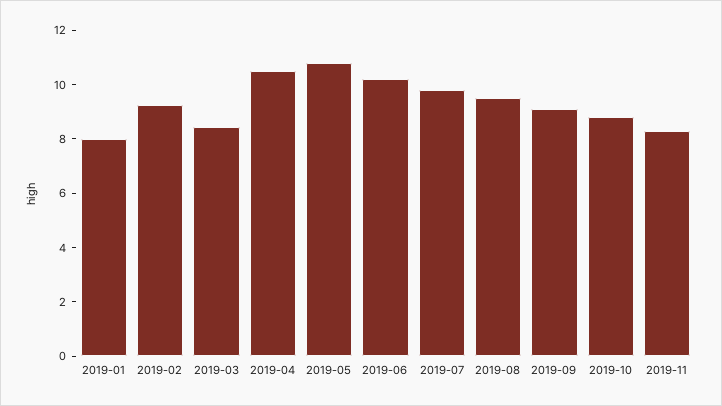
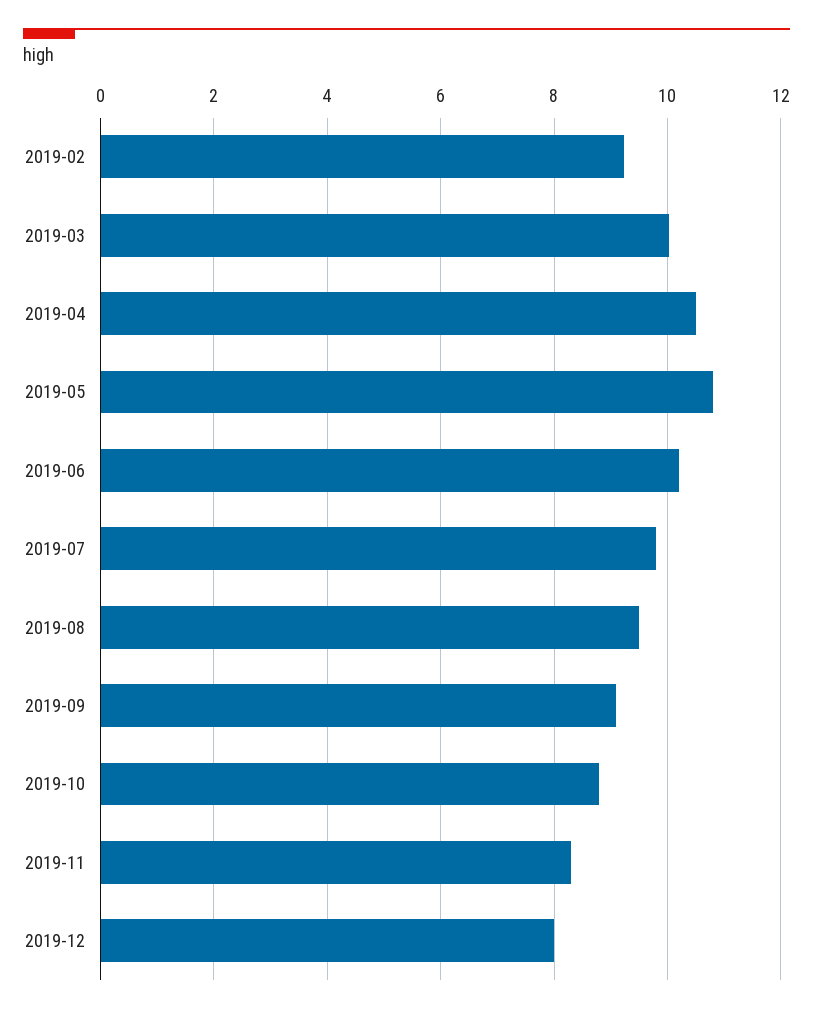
2019-01: 8 -> none
2019-03: 8.5 -> 10
2019-12: none -> 8

